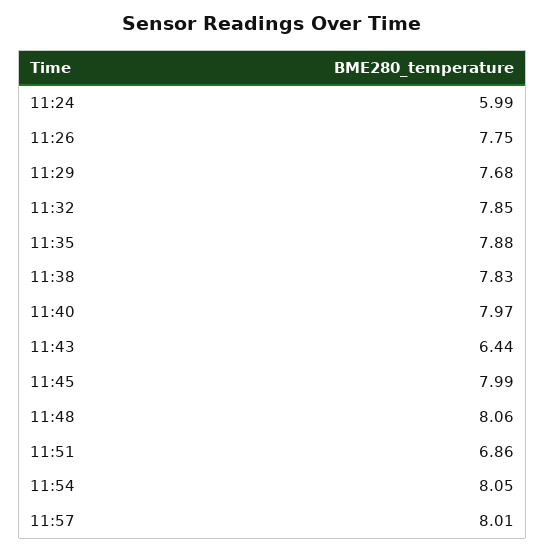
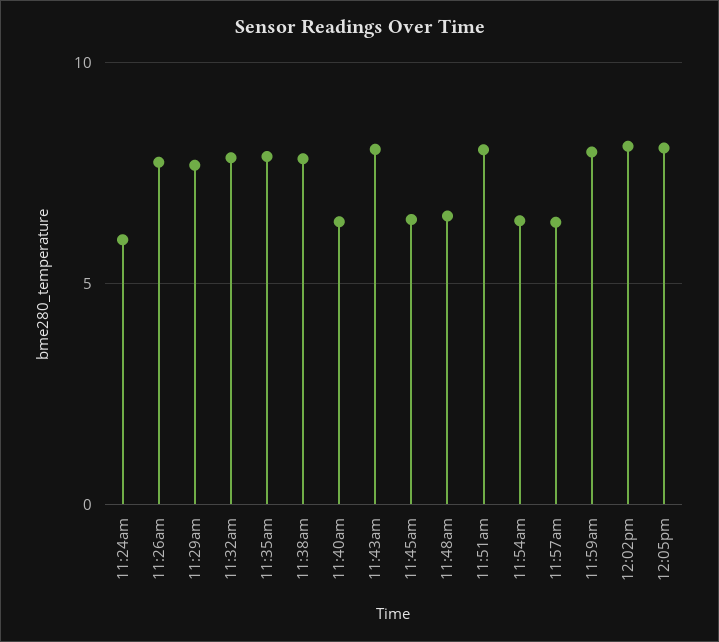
11:40: 7.97 -> 6.5
11:43: 6.44 -> 8
11:45: 7.99 -> 6.5
11:48: 8.06 -> 6.5
11:51: 6.86 -> 8
11:54: 8.05 -> 6.5
11:57: 8.01 -> 6.5
11:59am: none -> 8
12:02pm: none -> 8
12:05pm: none -> 8

